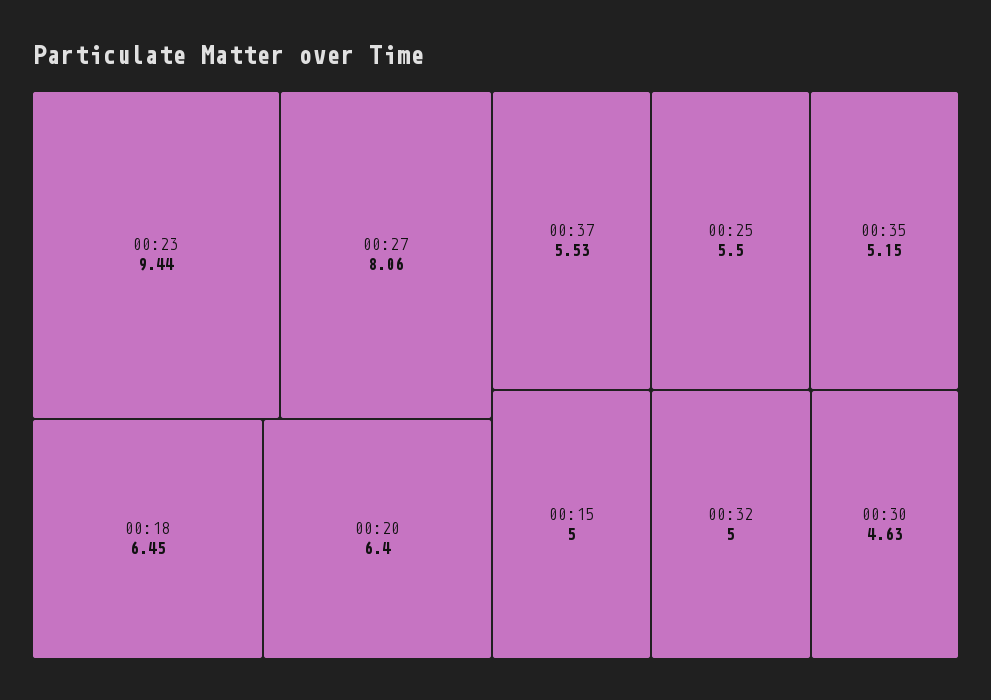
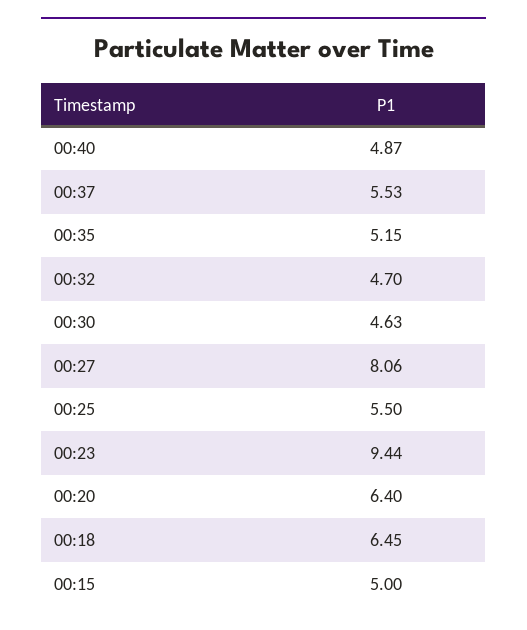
00:32: 5 -> 4.7
00:40: none -> 4.87

